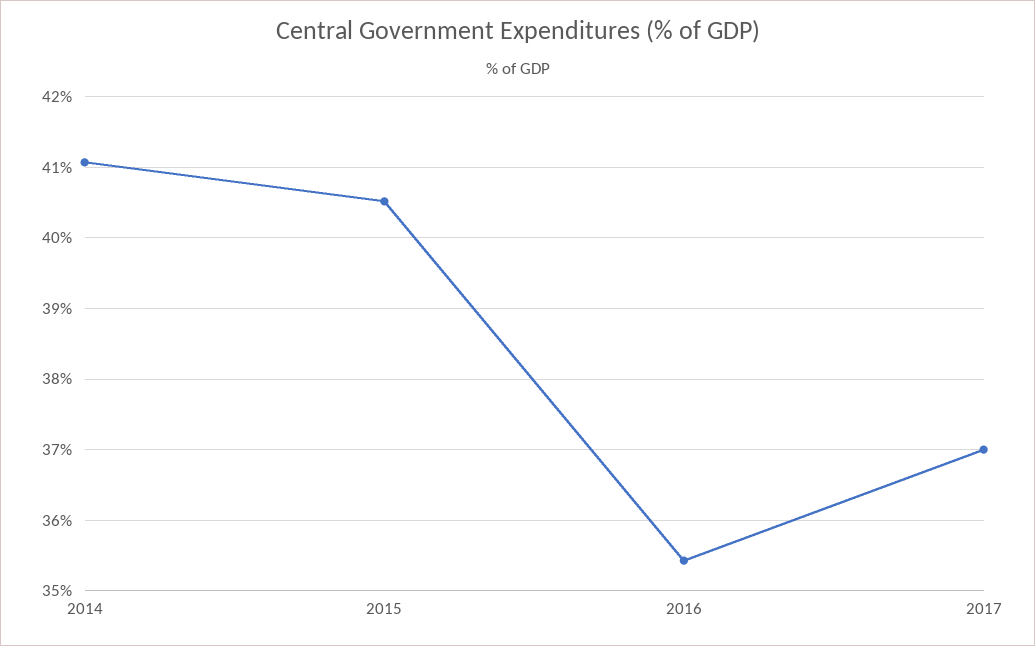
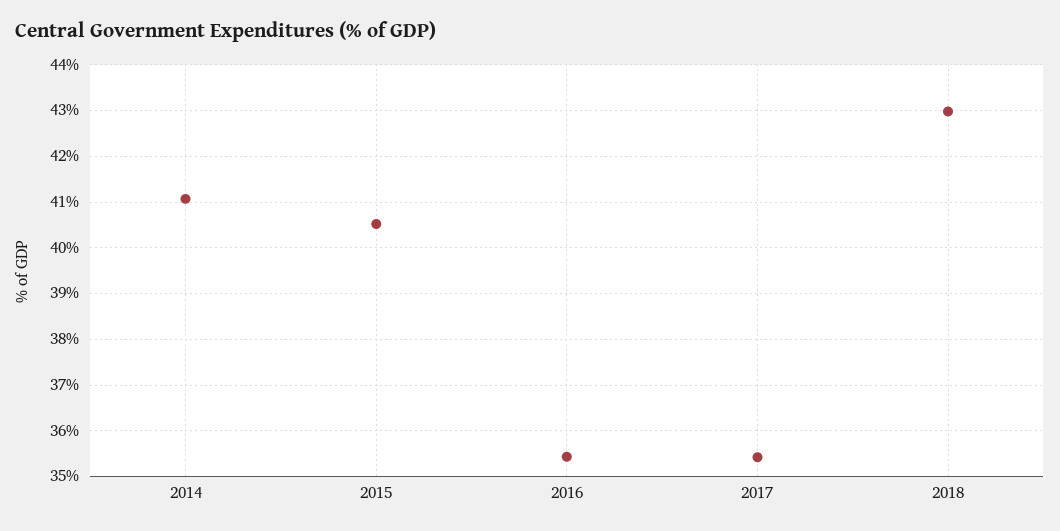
2017: 37 -> 35.4
2018: none -> 43

